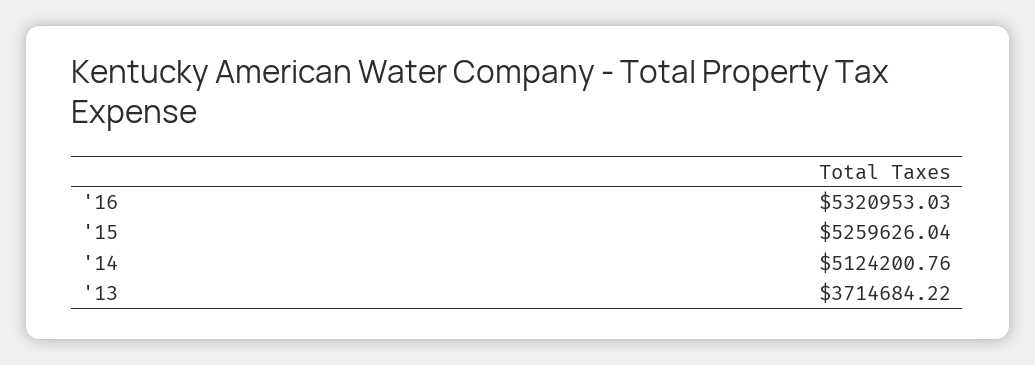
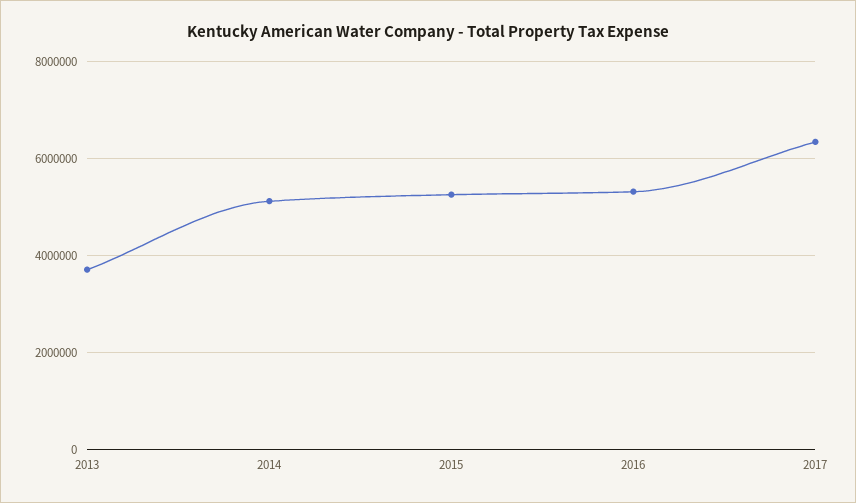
2017: none -> 6400000

